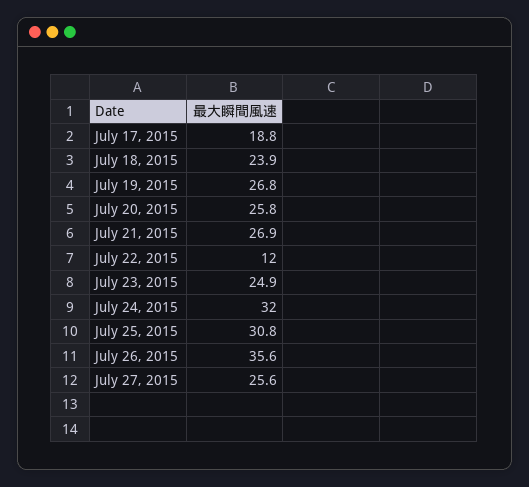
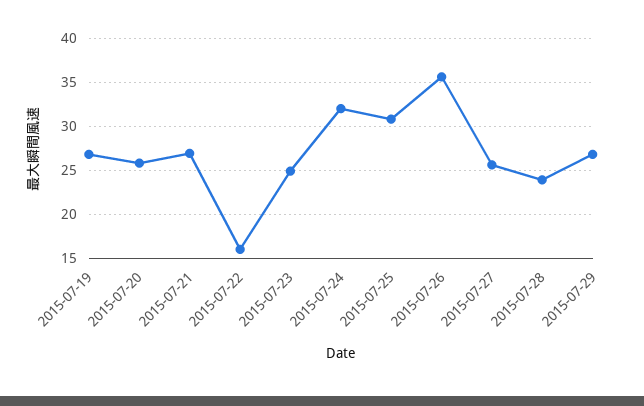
July 17, 2015: 18.8 -> none
July 18, 2015: 23.9 -> none
July 22, 2015: 12 -> 16
2015-07-28: none -> 24
2015-07-29: none -> 27

